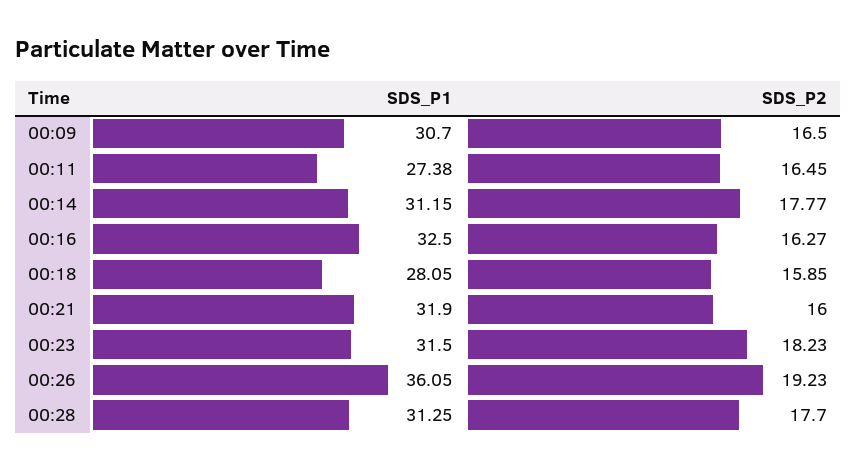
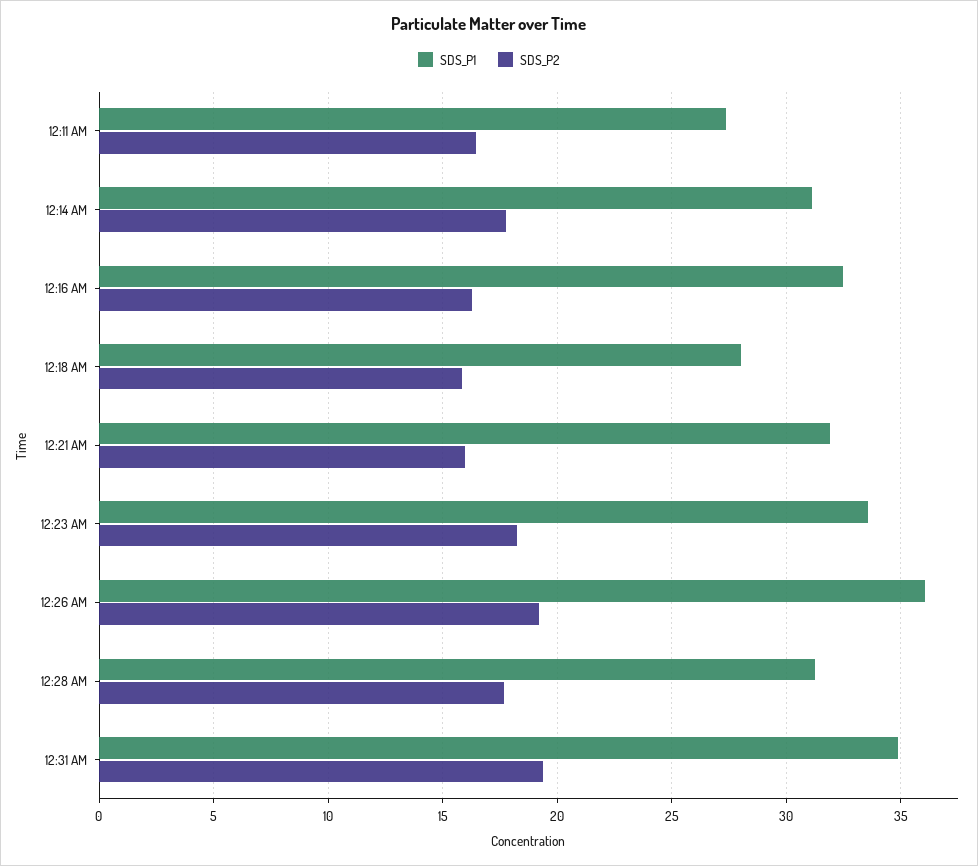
SDS_P1, 00:09: 30.7 -> none
SDS_P2, 00:09: 16.5 -> none
SDS_P1, 00:23: 31.5 -> 33.5
SDS_P1, 12:31 AM: none -> 35
SDS_P2, 12:31 AM: none -> 19.5

